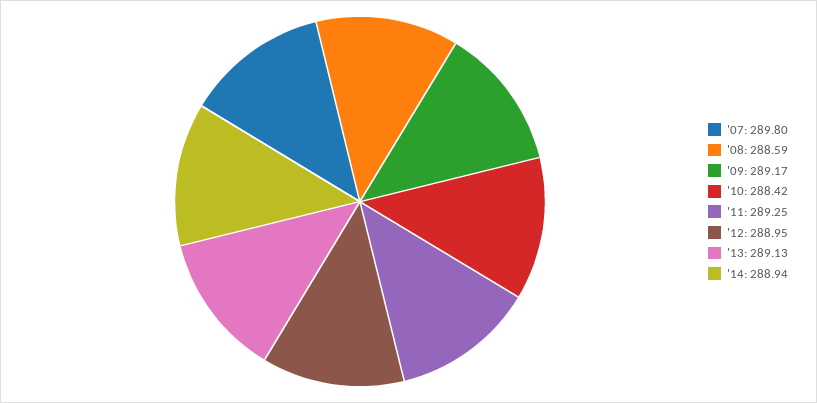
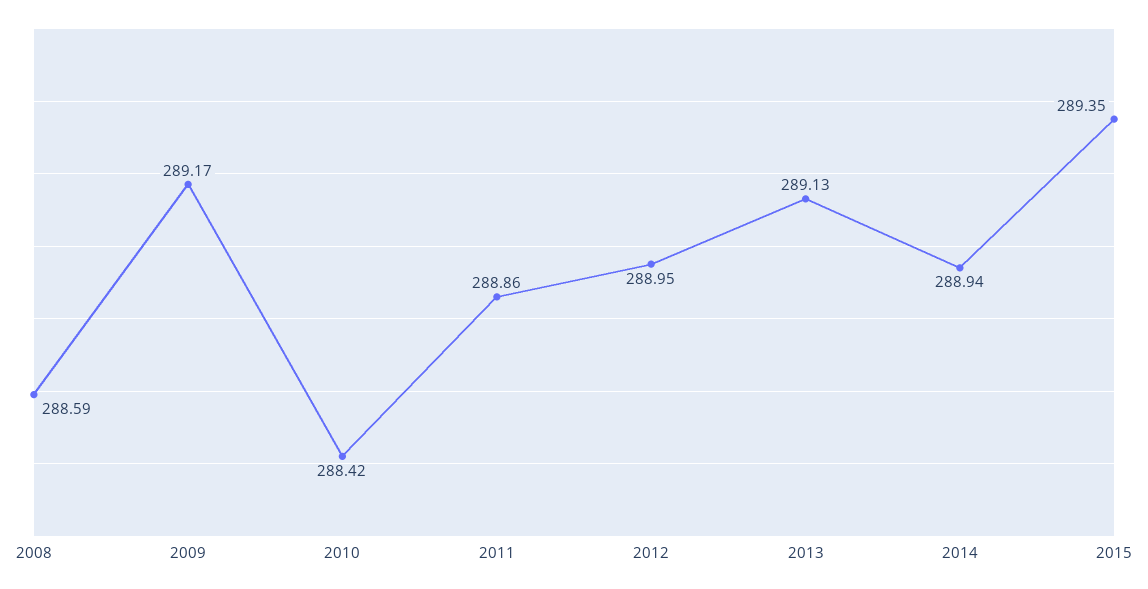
'07: 289.8 -> none
'11: 289.25 -> 288.86
2015: none -> 289.35

